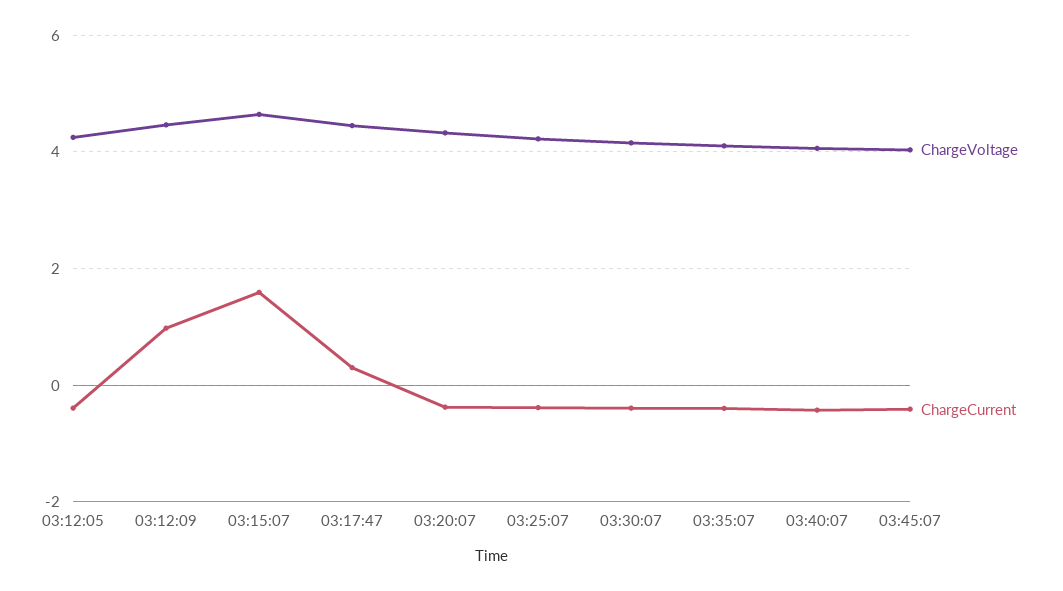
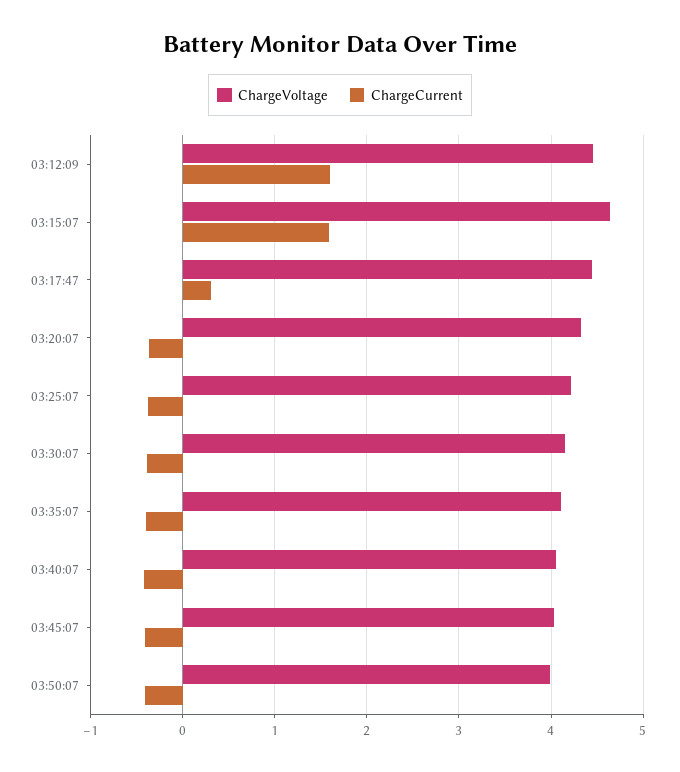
ChargeVoltage, 03:12:05: 4.2 -> none
ChargeCurrent, 03:12:05: -0.4 -> none
ChargeCurrent, 03:12:09: 1 -> 1.6
ChargeVoltage, 03:50:07: none -> 4
ChargeCurrent, 03:50:07: none -> -0.4

